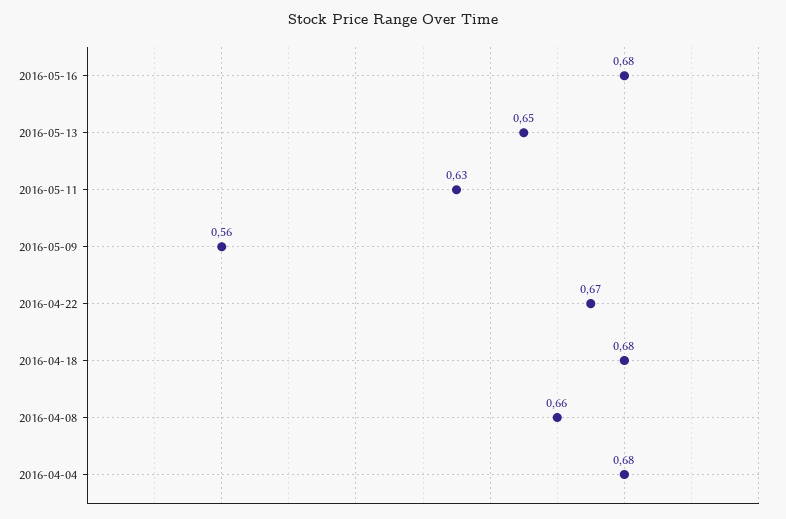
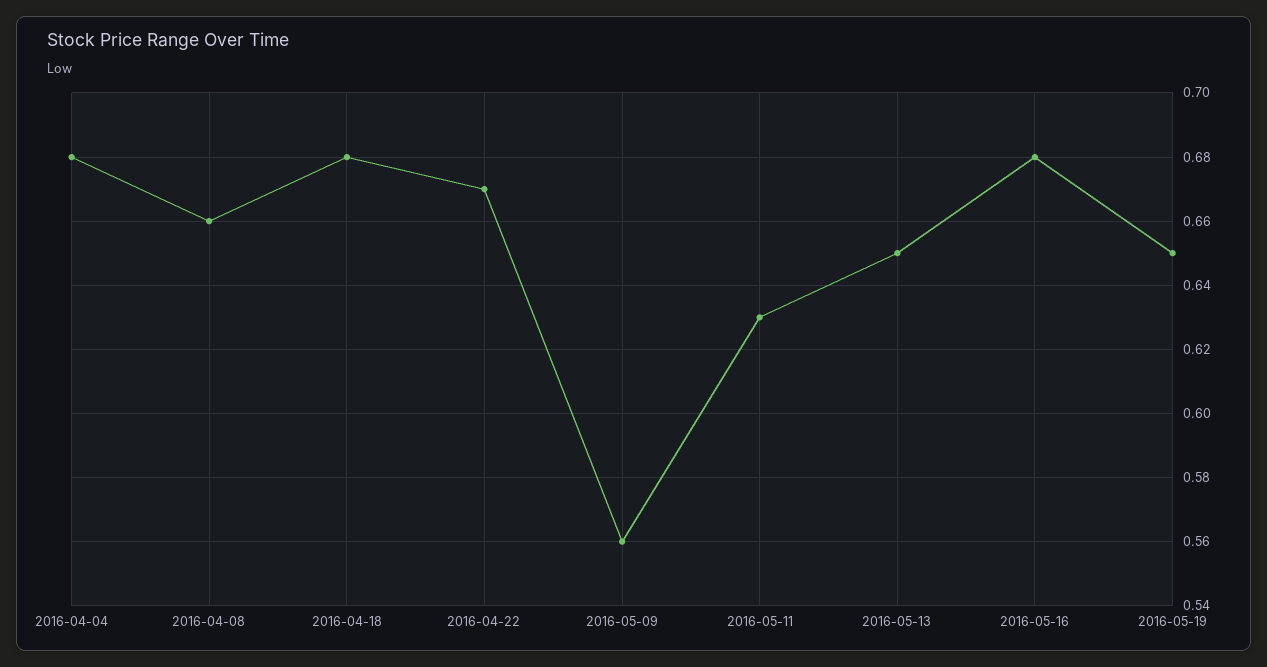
2016-05-19: none -> 0.65

